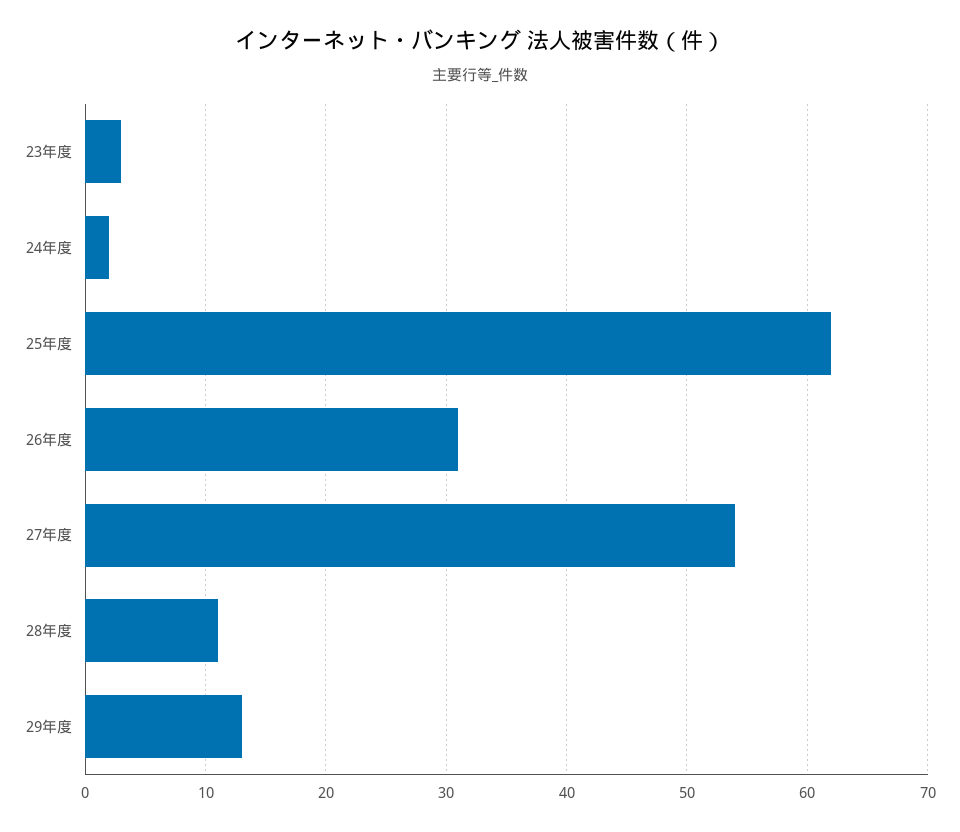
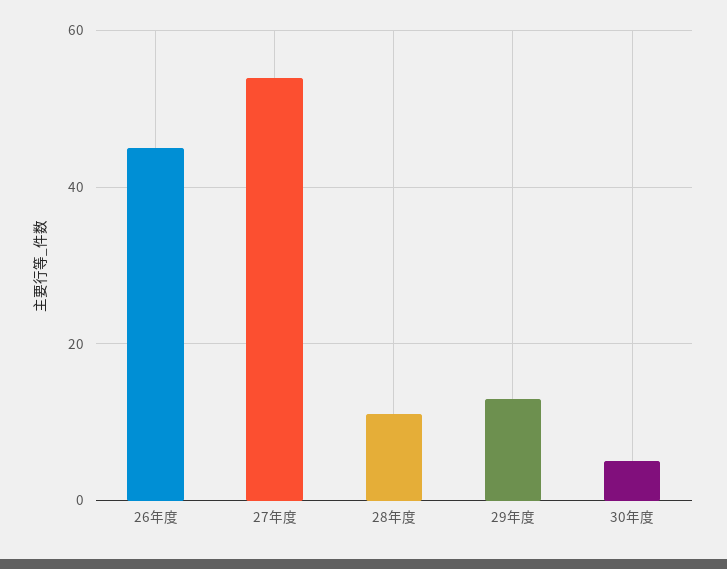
23年度: 3 -> none
24年度: 2 -> none
25年度: 62 -> none
26年度: 31 -> 45
30年度: none -> 5

